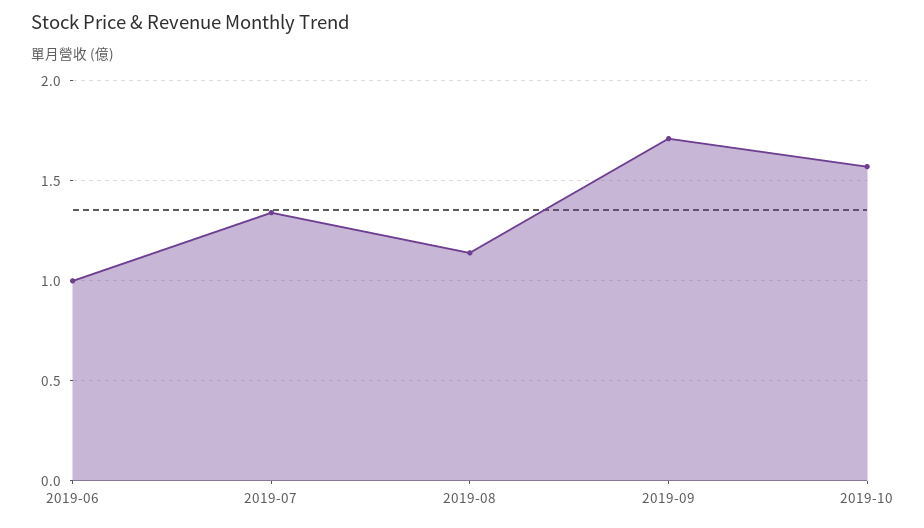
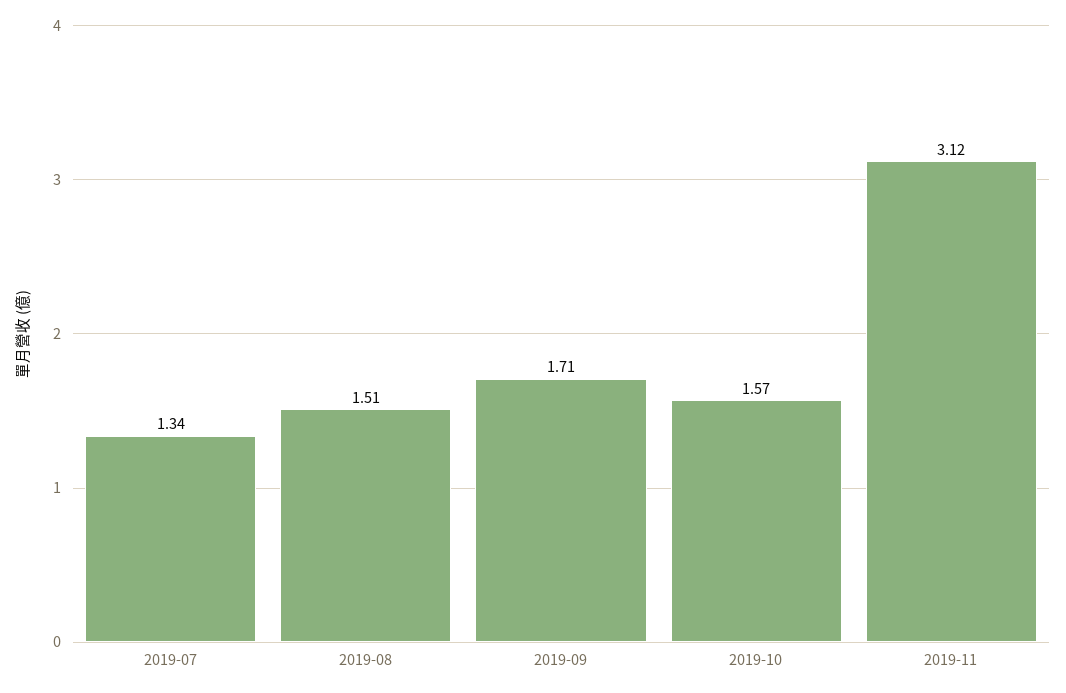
2019-06: 1 -> none
2019-08: 1.15 -> 1.51
2019-11: none -> 3.12

